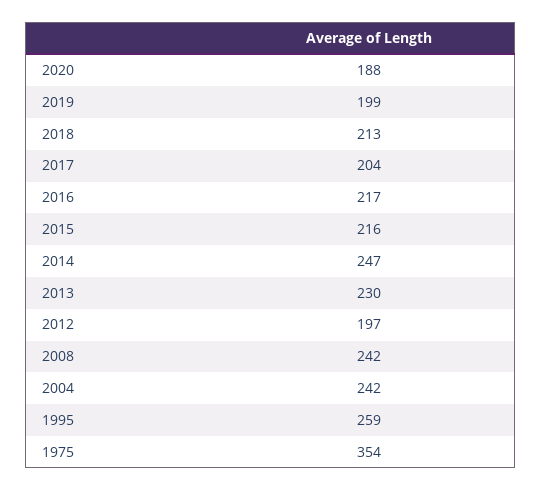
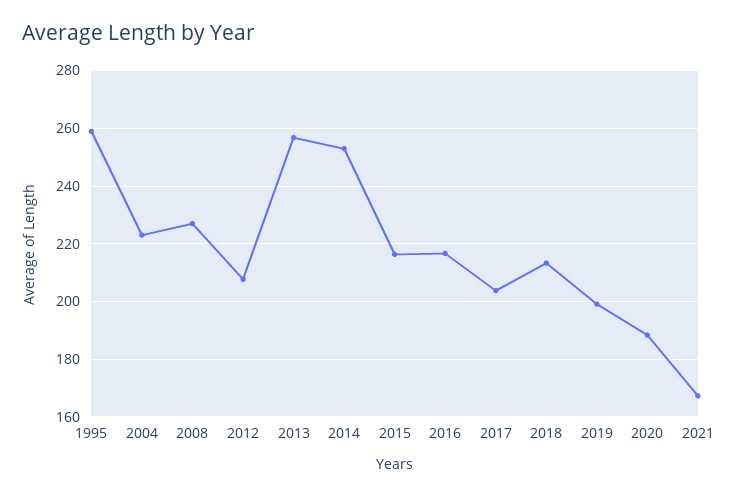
2014: 247 -> 252.5
2013: 230 -> 257.5
2012: 197 -> 207.5
2008: 242 -> 227.5
2004: 242 -> 222.5
1975: 354 -> none
2021: none -> 167.5

